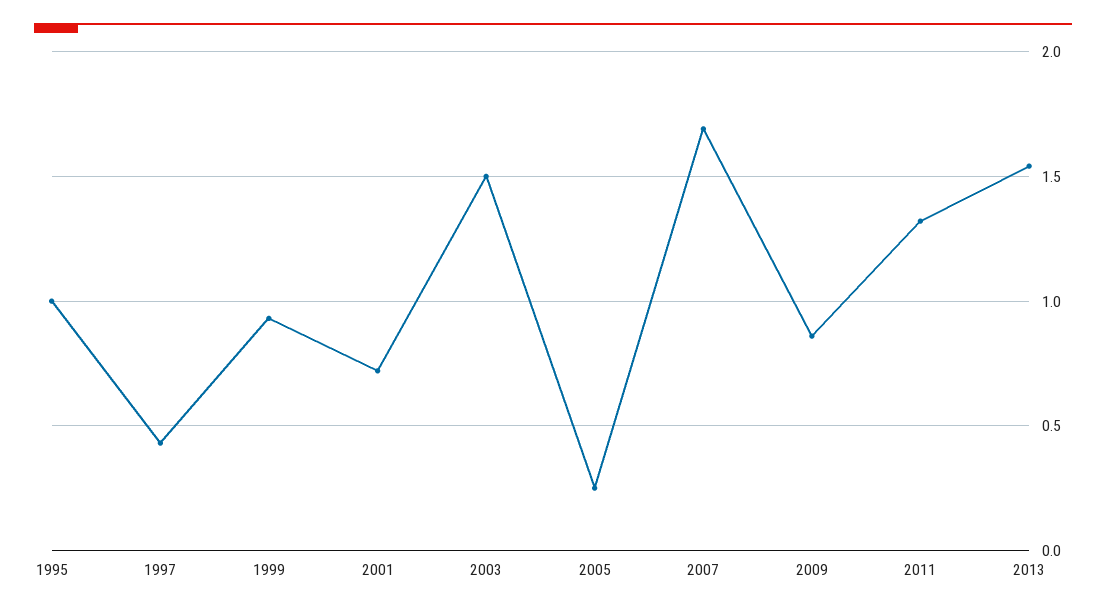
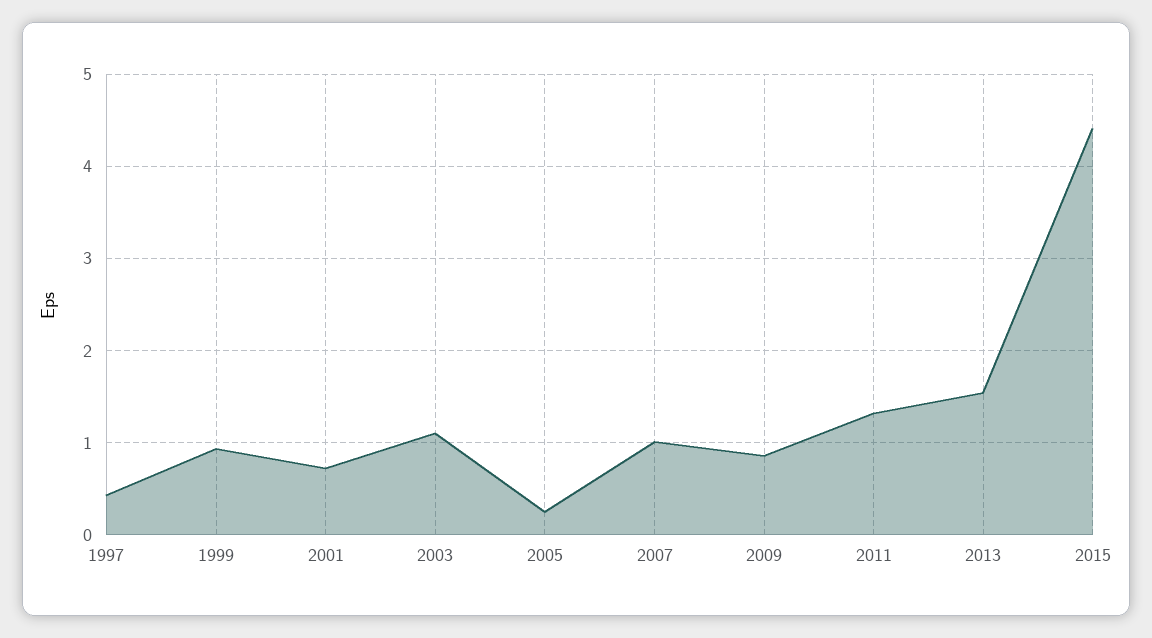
1995: 1 -> none
2003: 1.5 -> 1.1
2007: 1.7 -> 1
2015: none -> 4.4

